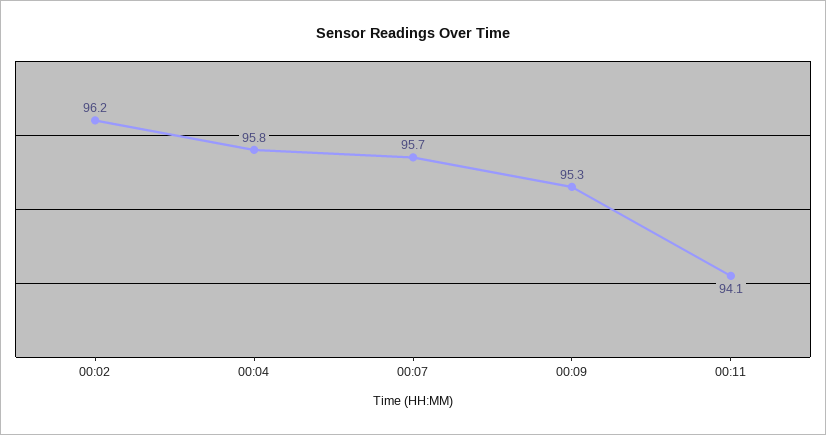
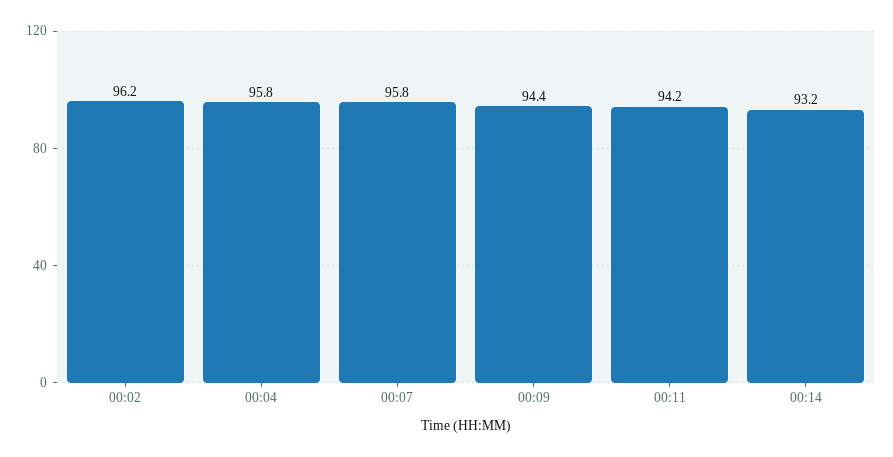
00:07: 95.7 -> 95.8
00:09: 95.3 -> 94.4
00:11: 94.1 -> 94.2
00:14: none -> 93.2

